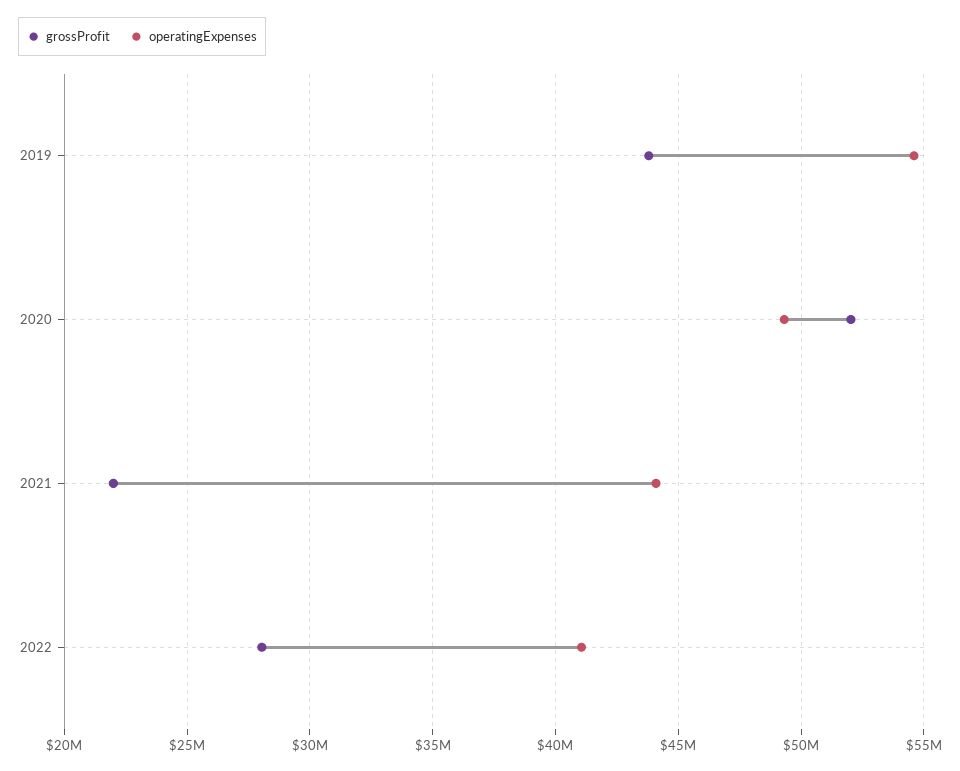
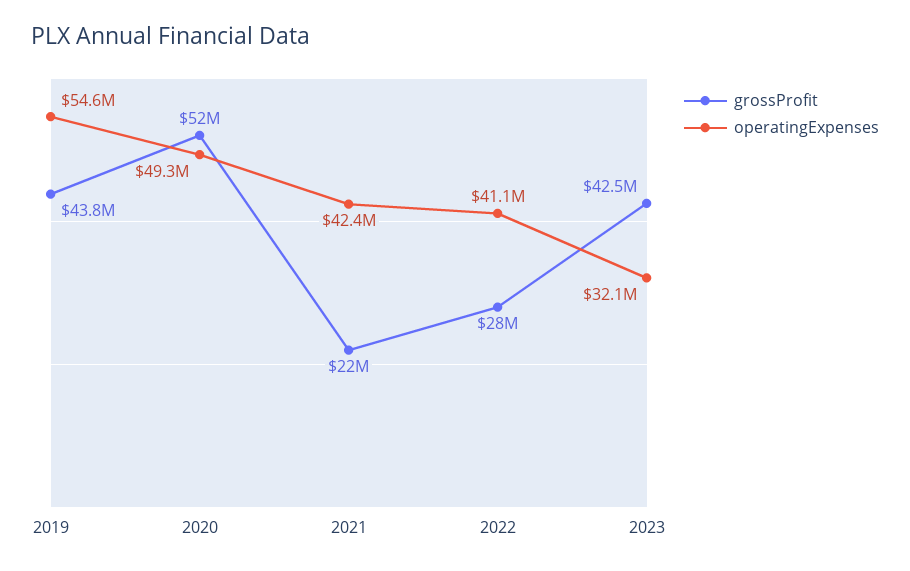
operatingExpenses, 2021: 44000000 -> 42400000
grossProfit, 2023: none -> 42500000
operatingExpenses, 2023: none -> 32100000

